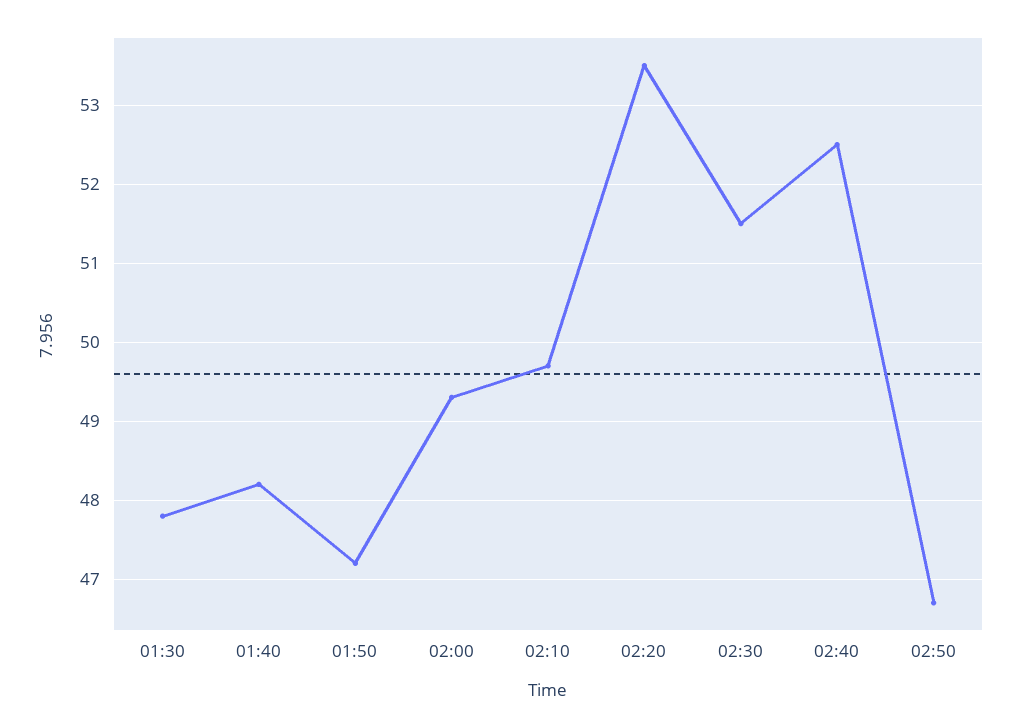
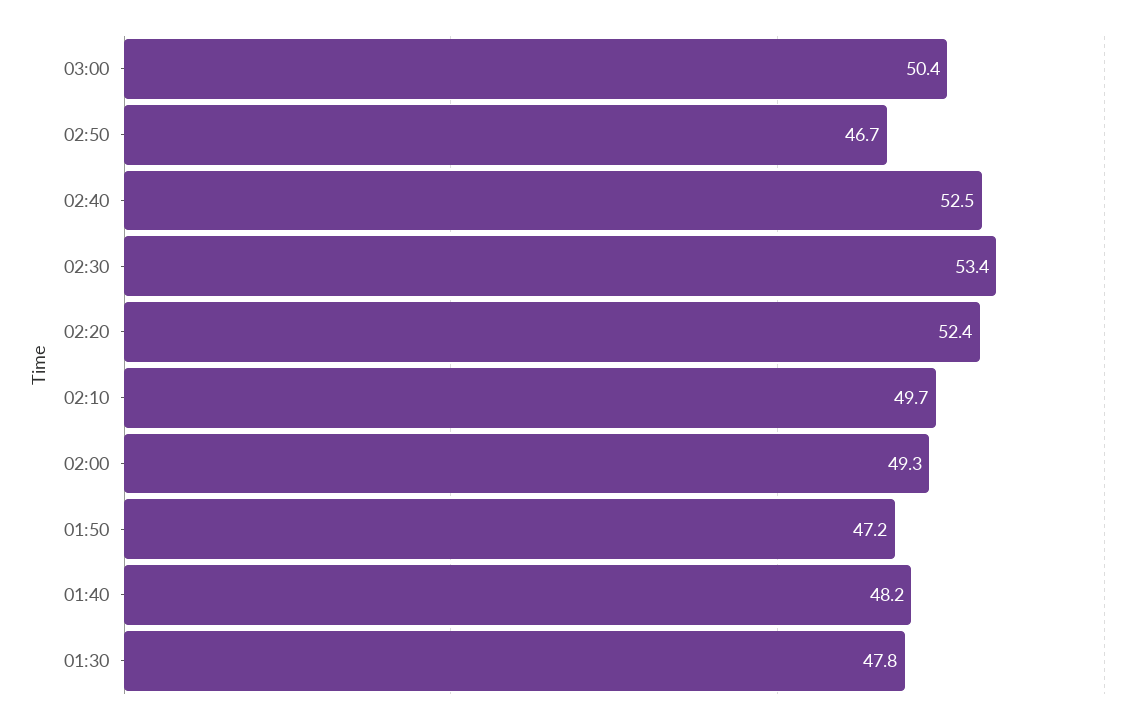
02:20: 53.5 -> 52.4
02:30: 51.5 -> 53.4
03:00: none -> 50.4

